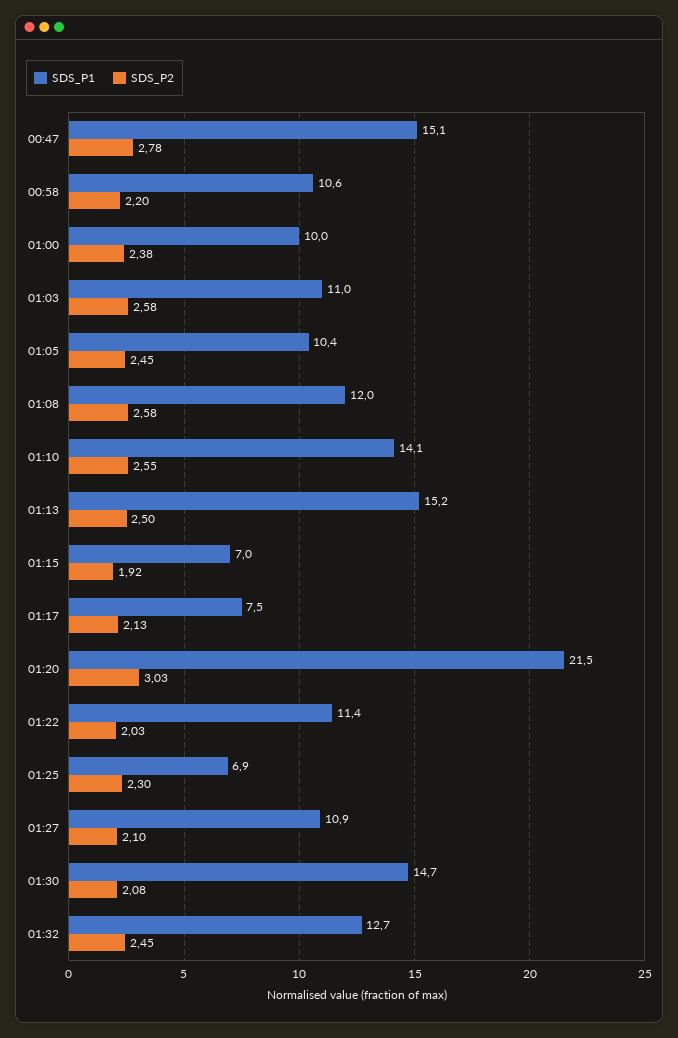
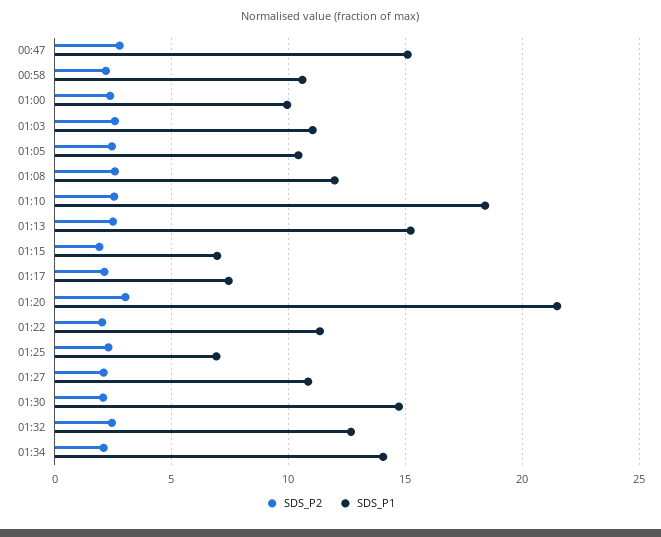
SDS_P1, 01:10: 14.1 -> 18.5
SDS_P2, 01:34: none -> 2
SDS_P1, 01:34: none -> 14

